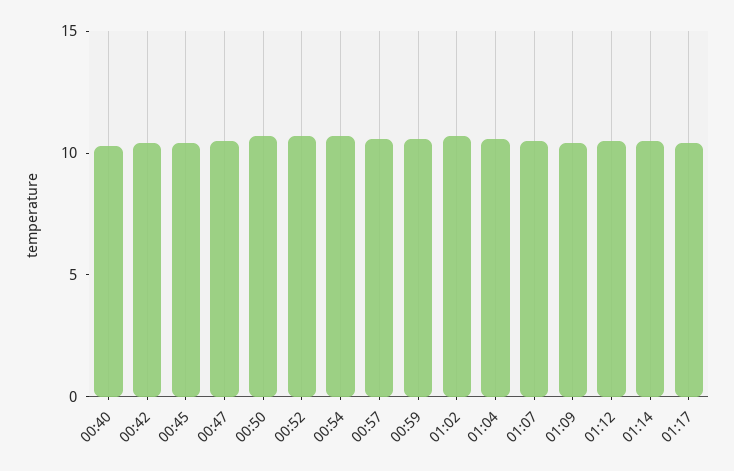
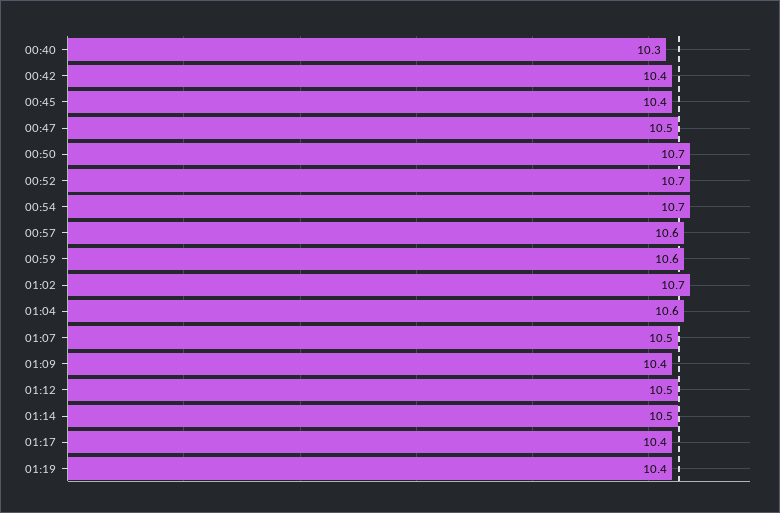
01:19: none -> 10.4

